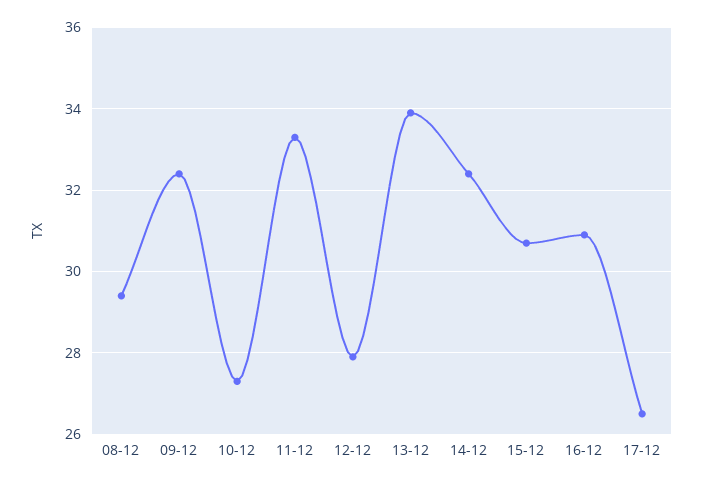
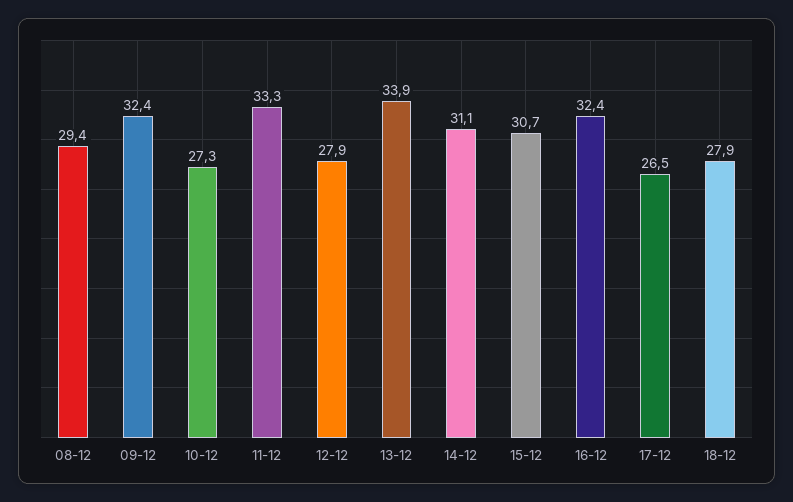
14-12: 32.5 -> 31.1
16-12: 31 -> 32.4
18-12: none -> 27.9

